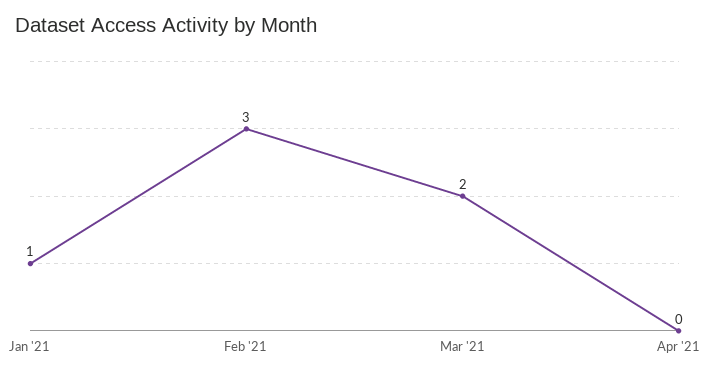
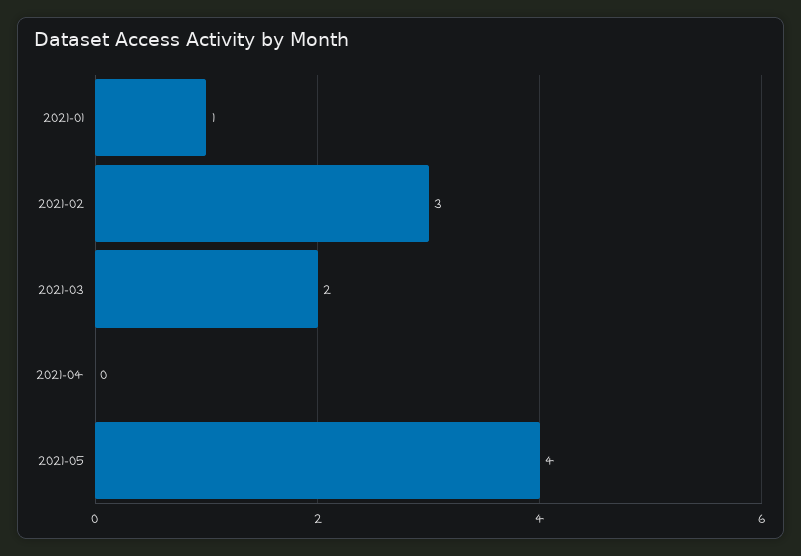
2021-05: none -> 4

